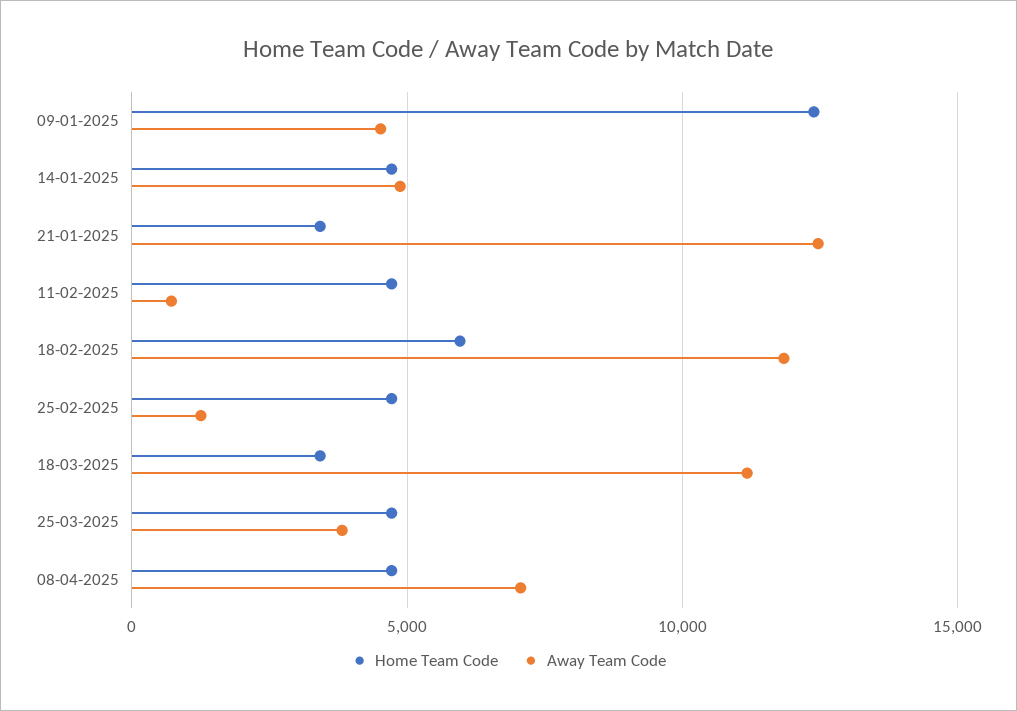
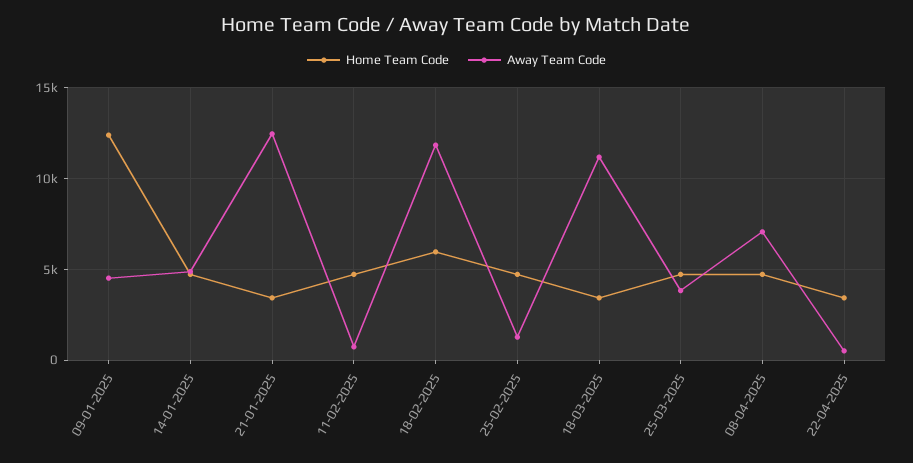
Home Team Code, 22-04-2025: none -> 3500
Away Team Code, 22-04-2025: none -> 500

